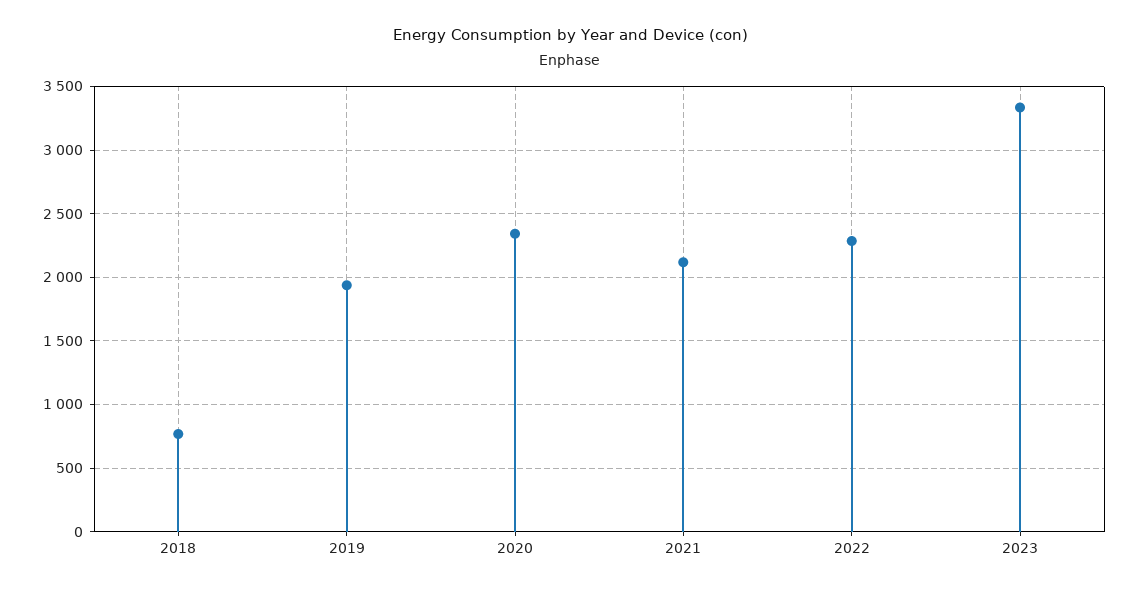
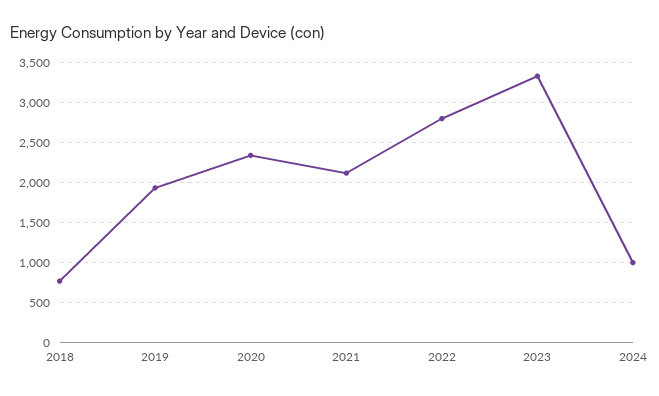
2022: 2300 -> 2800
2024: none -> 1000

